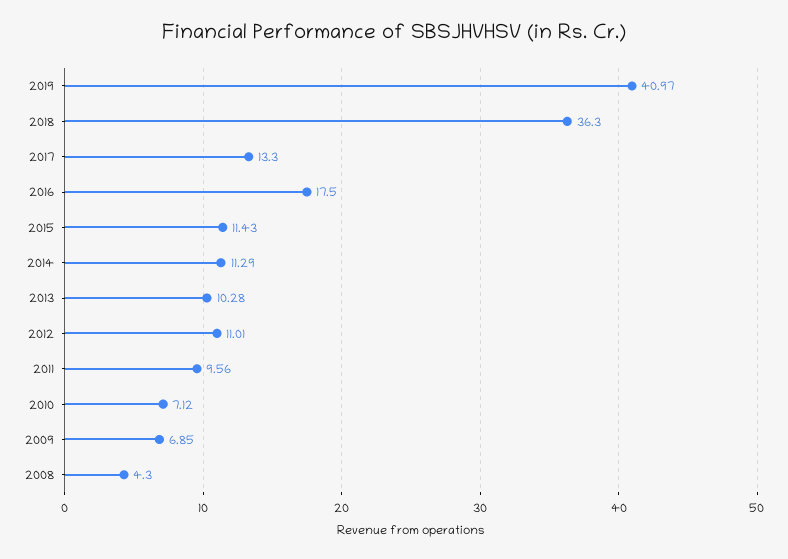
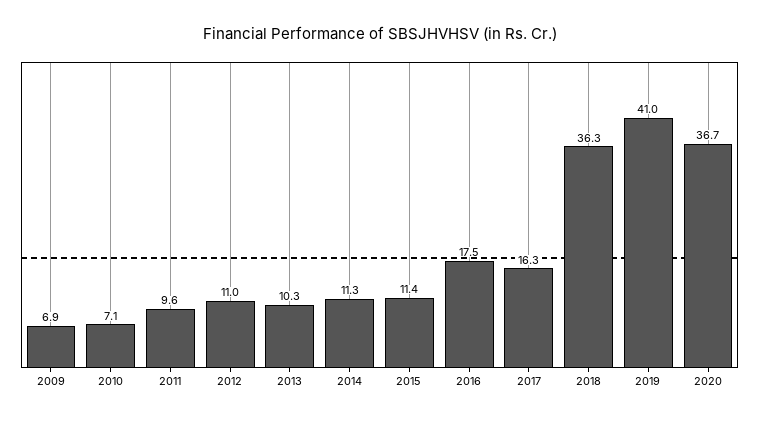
2017: 13.3 -> 16.3
2008: 4.3 -> none
2020: none -> 36.7

